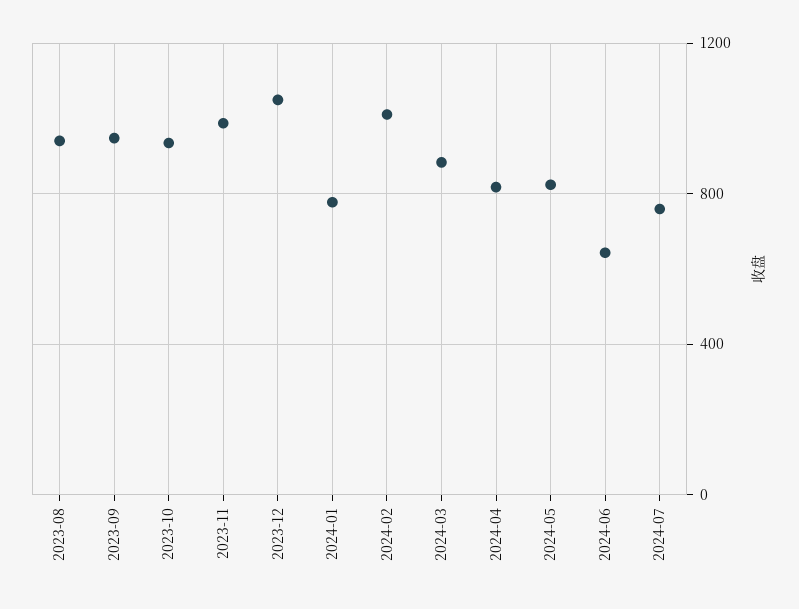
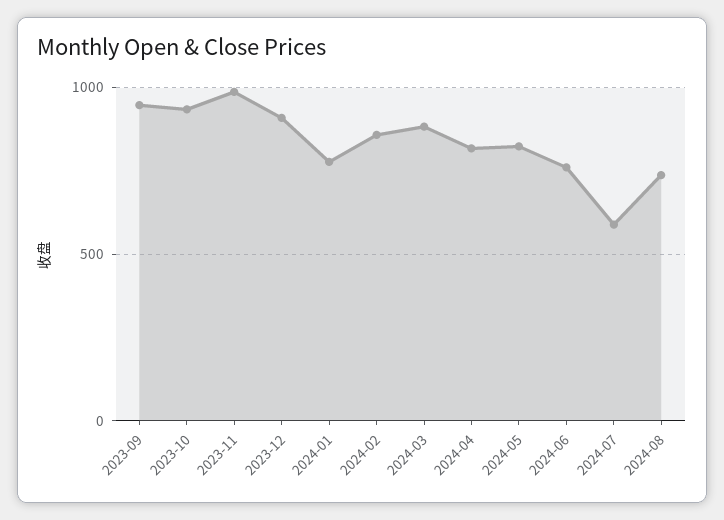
2023-08: 950 -> none
2023-12: 1050 -> 900
2024-02: 1000 -> 850
2024-06: 650 -> 750
2024-07: 750 -> 600
2024-08: none -> 750

